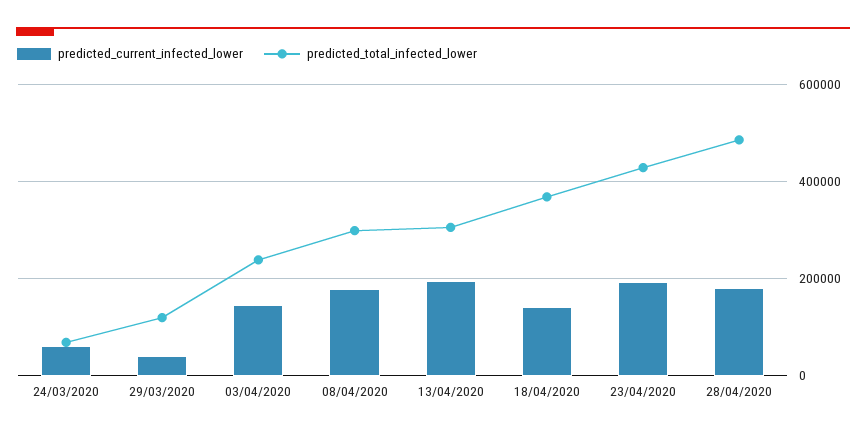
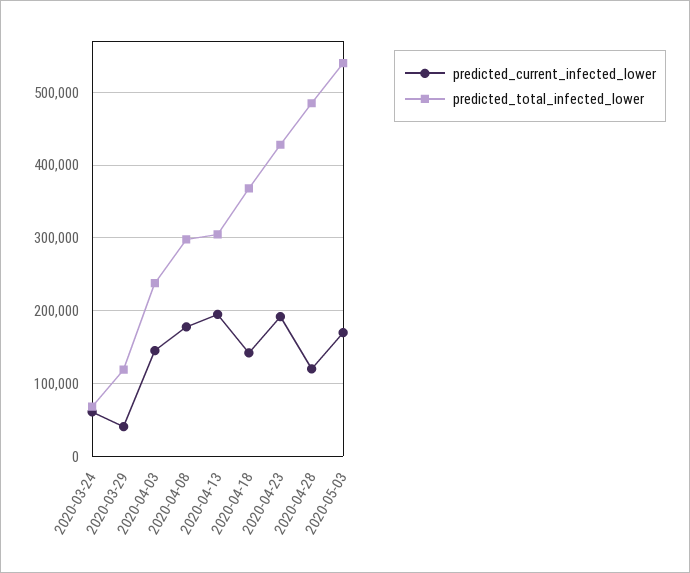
predicted_current_infected_lower, 28/04/2020: 180000 -> 120000
predicted_current_infected_lower, 2020-05-03: none -> 170000
predicted_total_infected_lower, 2020-05-03: none -> 540000

